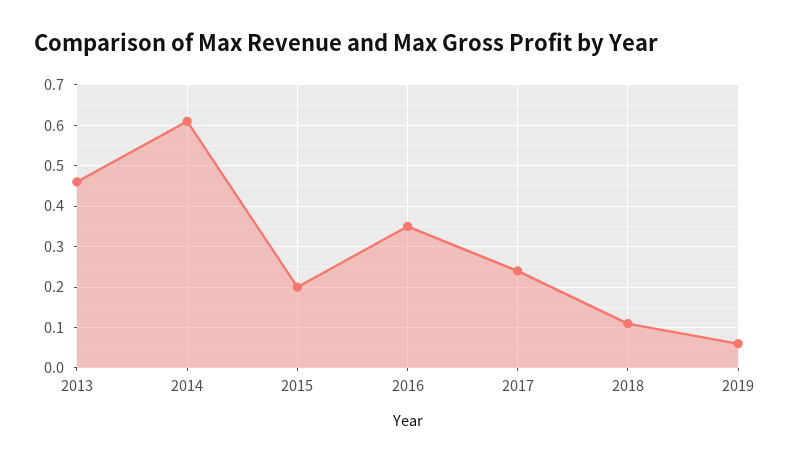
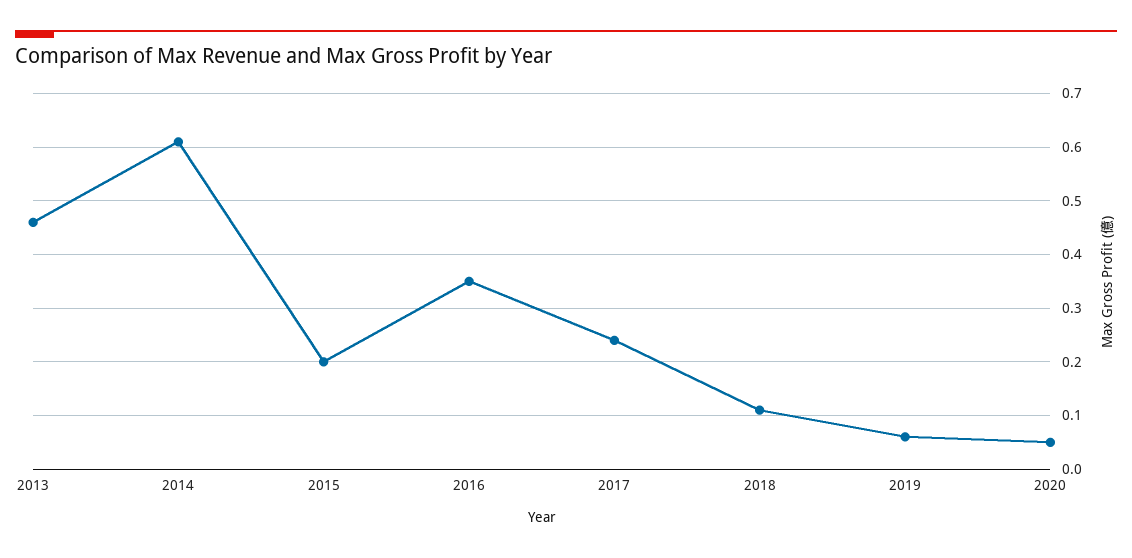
2020: none -> 0.05

